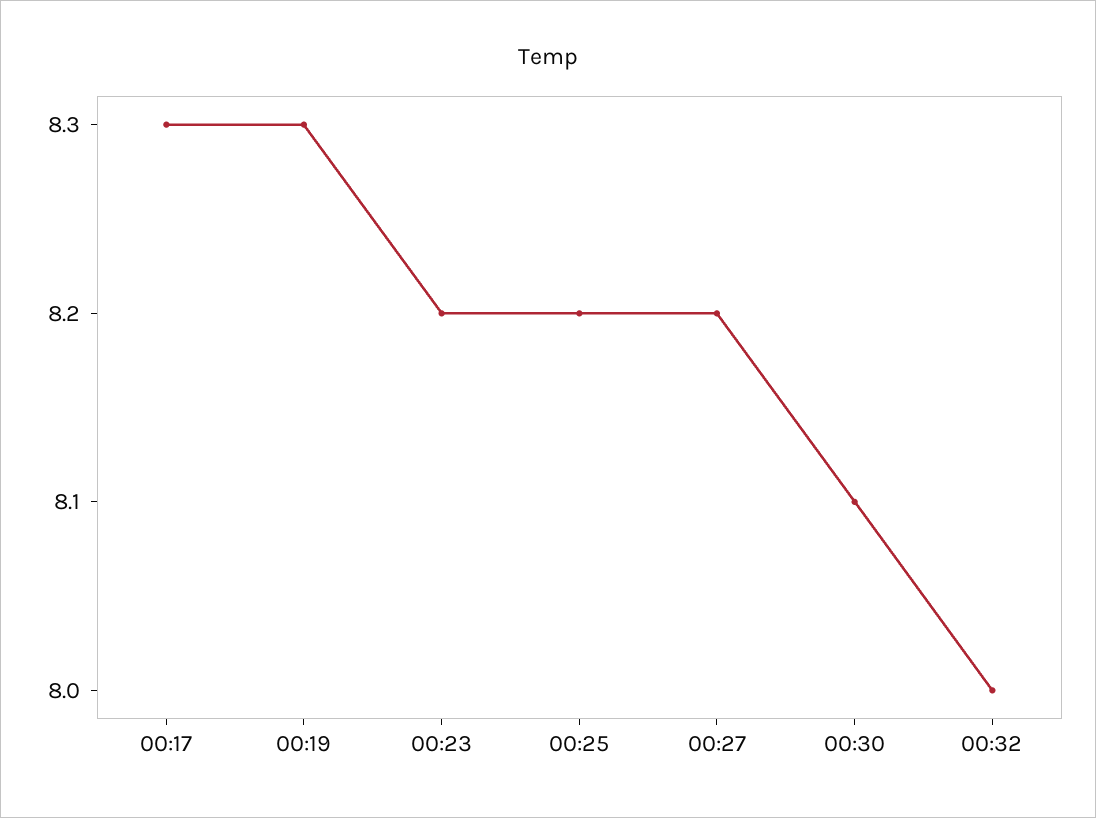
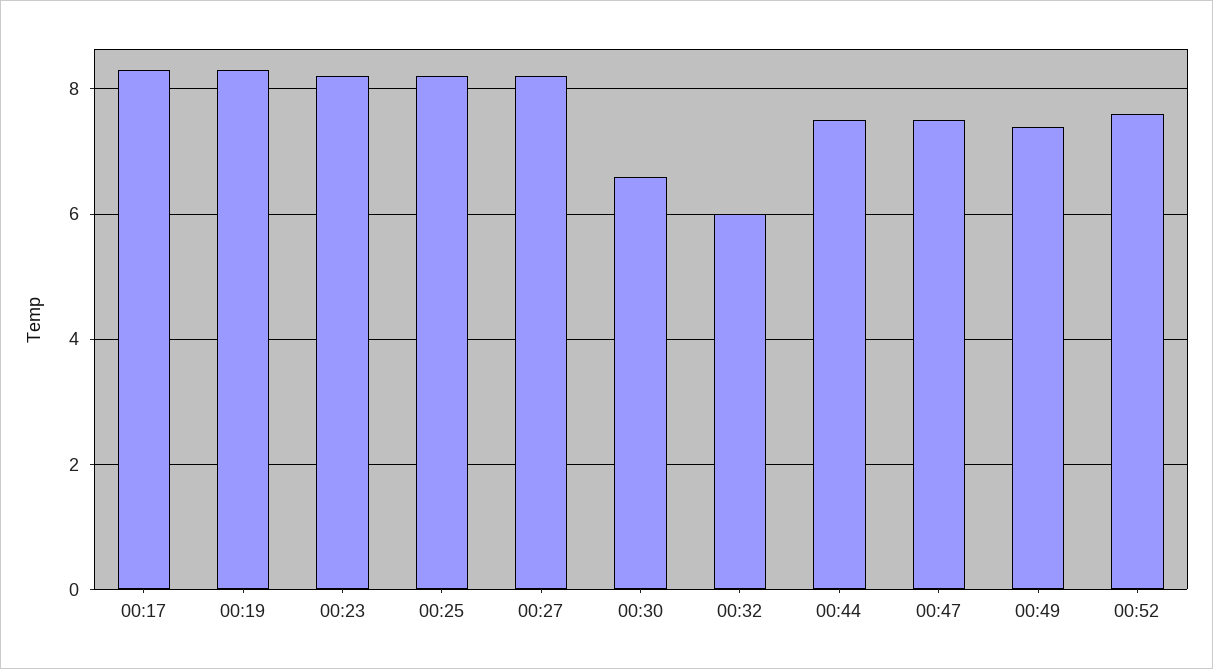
00:30: 8.1 -> 6.5
00:32: 8 -> 6
00:44: none -> 7.5
00:47: none -> 7.5
00:49: none -> 7.5
00:52: none -> 7.5

